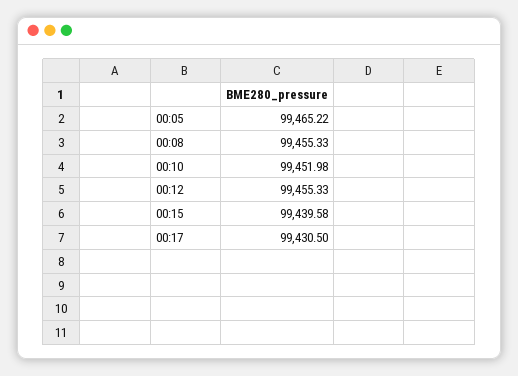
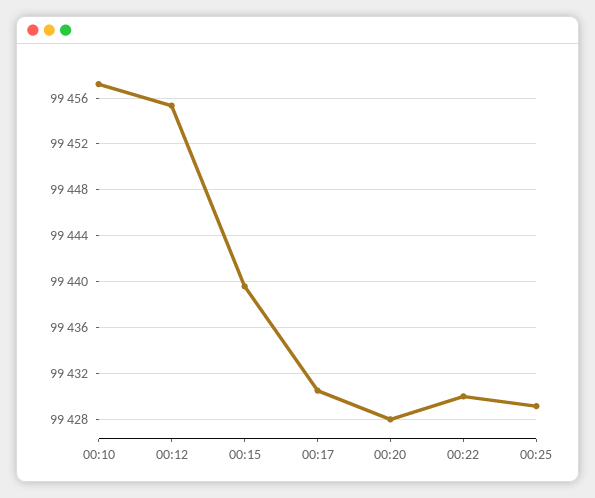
00:05: 99465.22 -> none
00:08: 99455.33 -> none
00:10: 99451.98 -> 99457
00:20: none -> 99428
00:22: none -> 99430
00:25: none -> 99429

